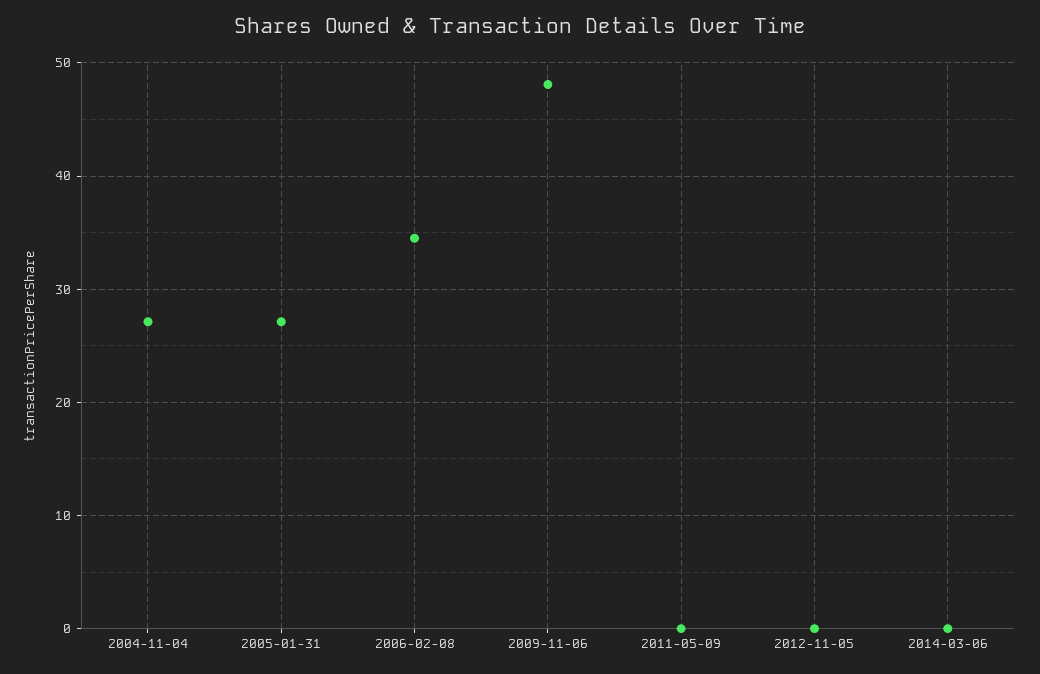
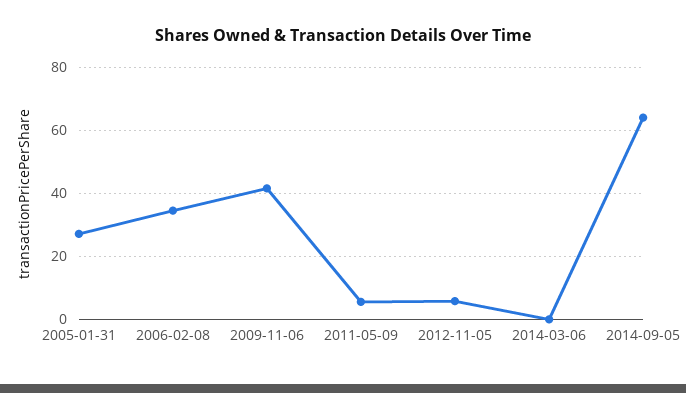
2004-11-04: 27 -> none
2009-11-06: 48 -> 42
2011-05-09: 0 -> 6
2012-11-05: 0 -> 6
2014-09-05: none -> 64

